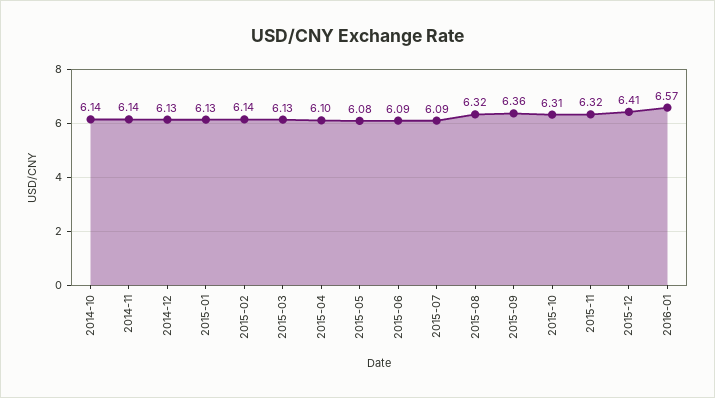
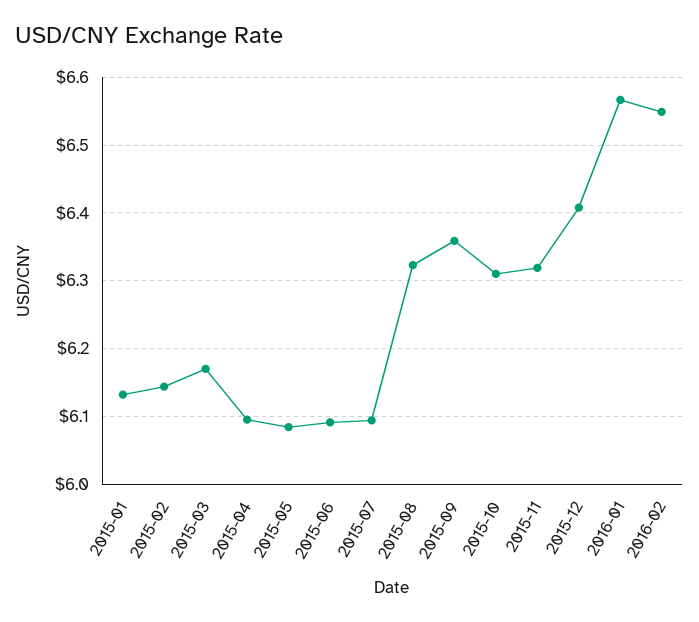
2014-10: 6.14 -> none
2014-11: 6.14 -> none
2014-12: 6.13 -> none
2015-03: 6.13 -> 6.17
2016-02: none -> 6.55

